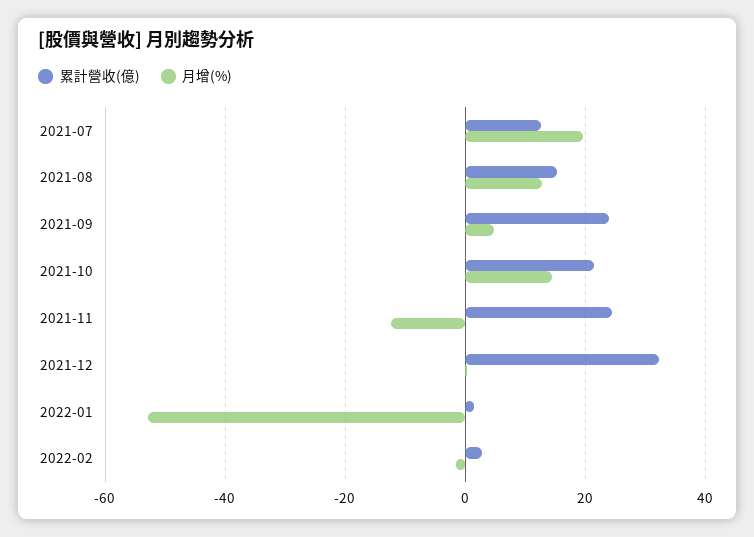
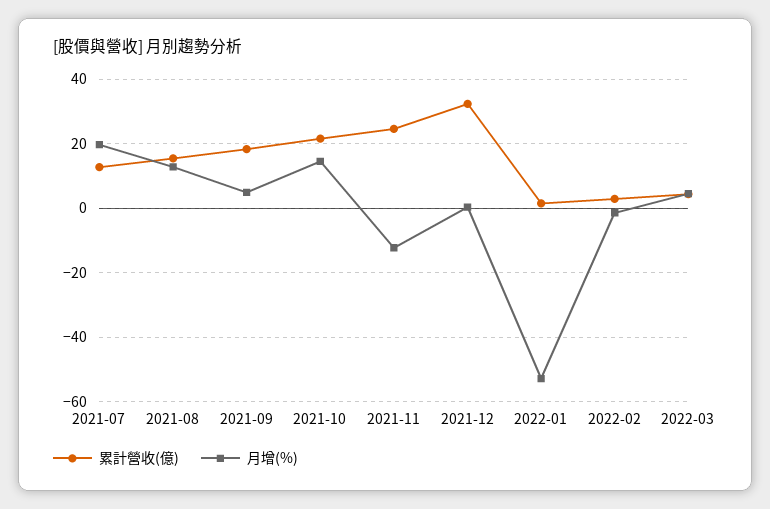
累計營收(億), 2021-09: 24 -> 18
累計營收(億), 2022-03: none -> 4
月增(%), 2022-03: none -> 4

